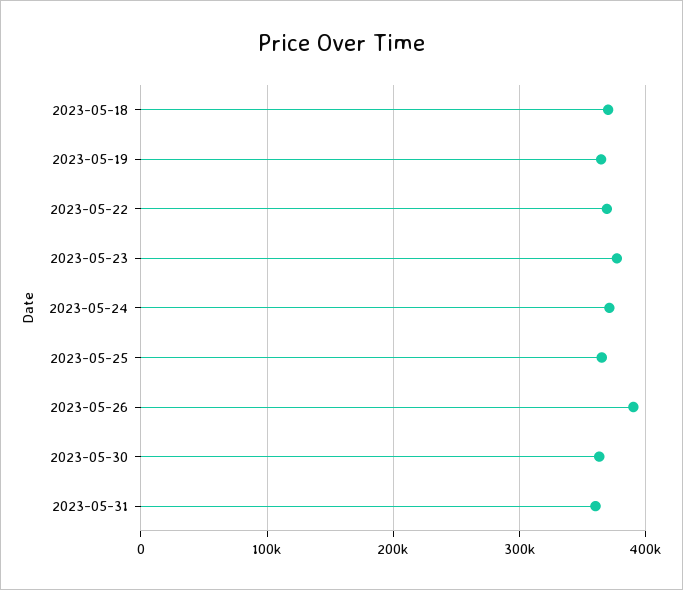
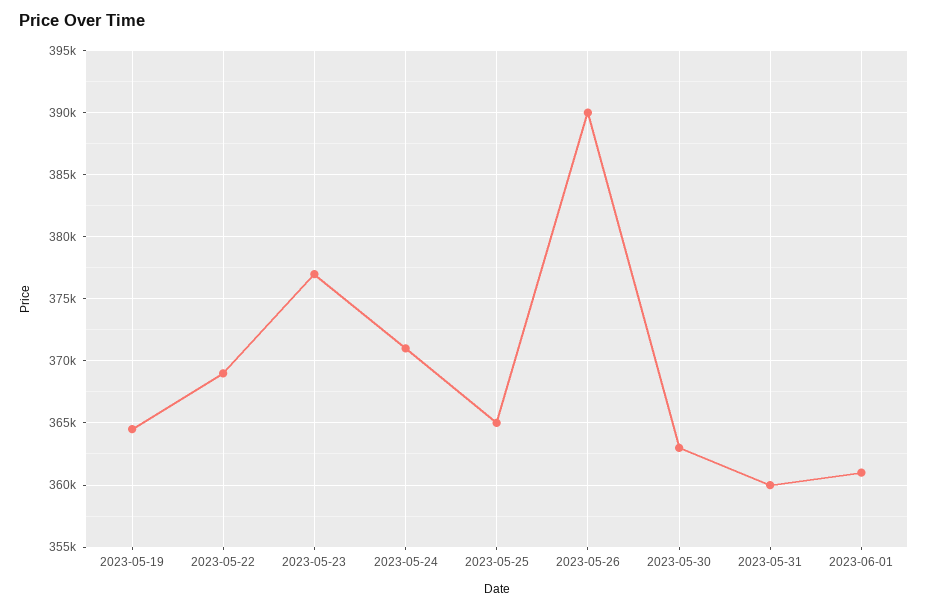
2023-05-18: 370000 -> none
2023-06-01: none -> 361000

